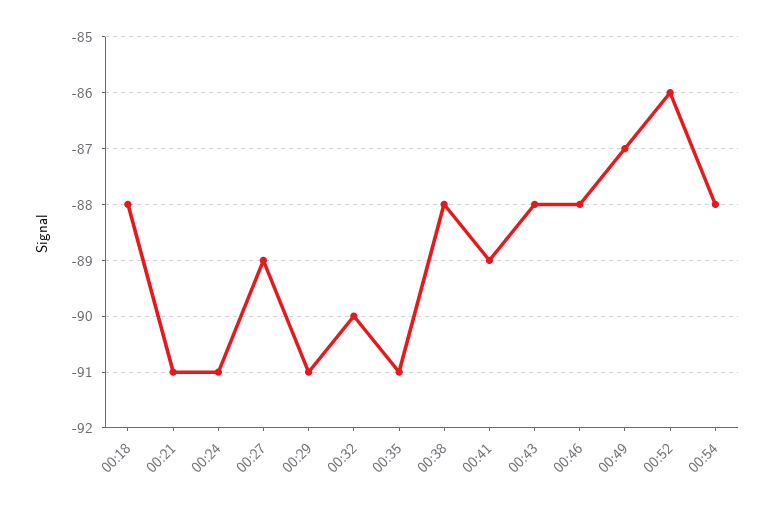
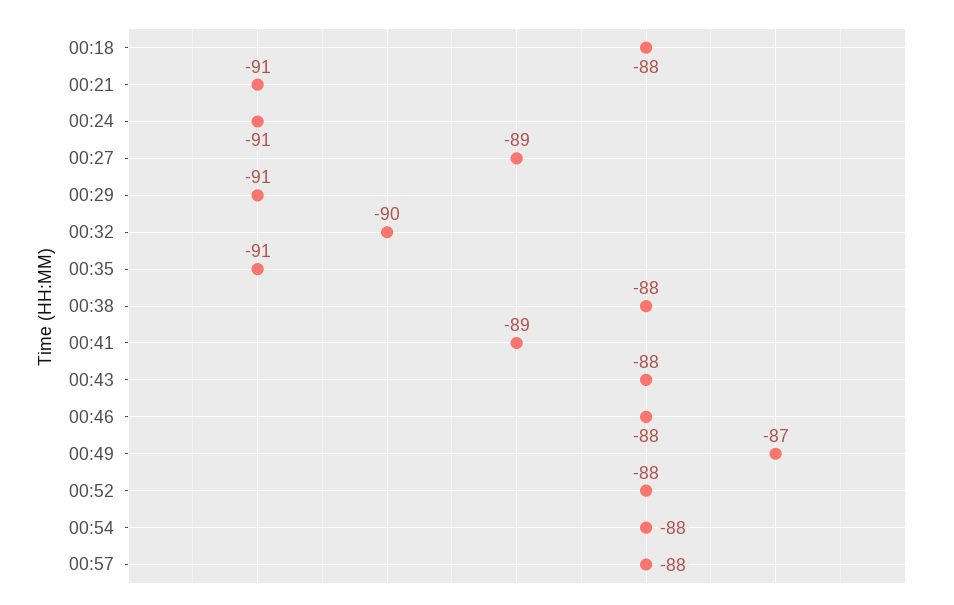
00:52: -86 -> -88
00:57: none -> -88

